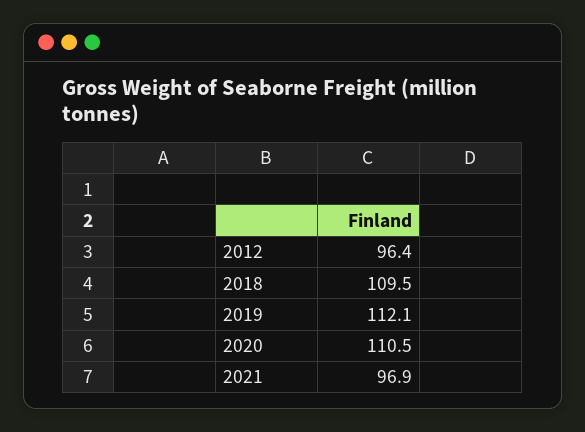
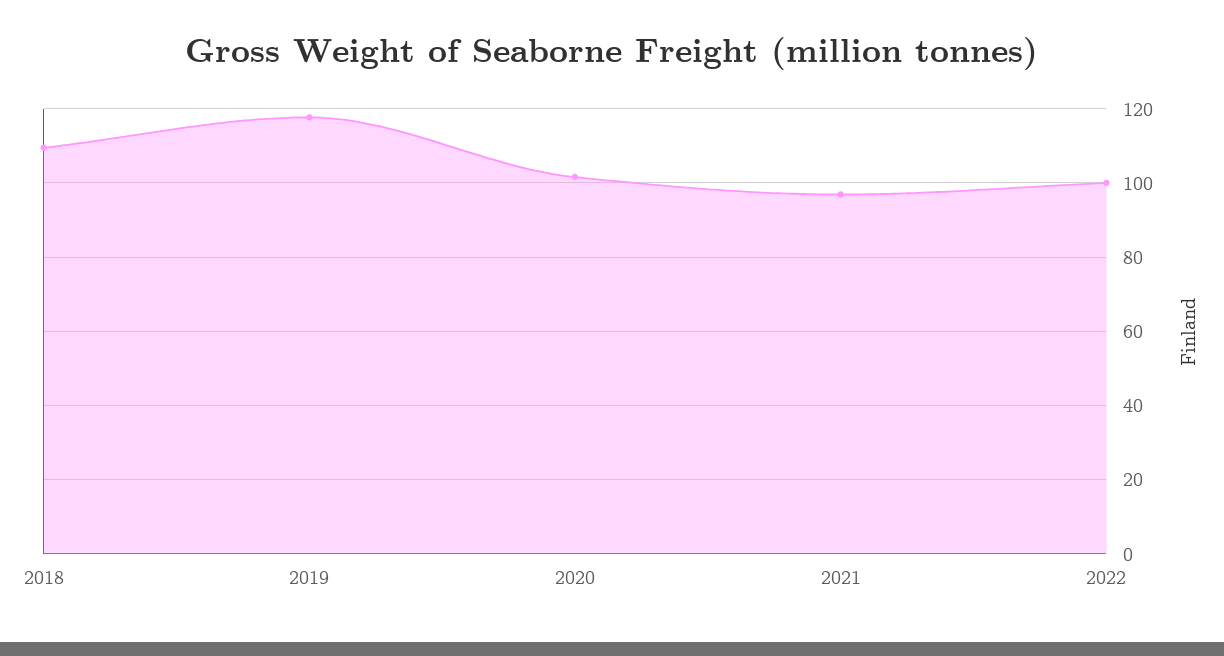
2012: 96.4 -> none
2019: 112.1 -> 118
2020: 110.5 -> 102
2022: none -> 100

